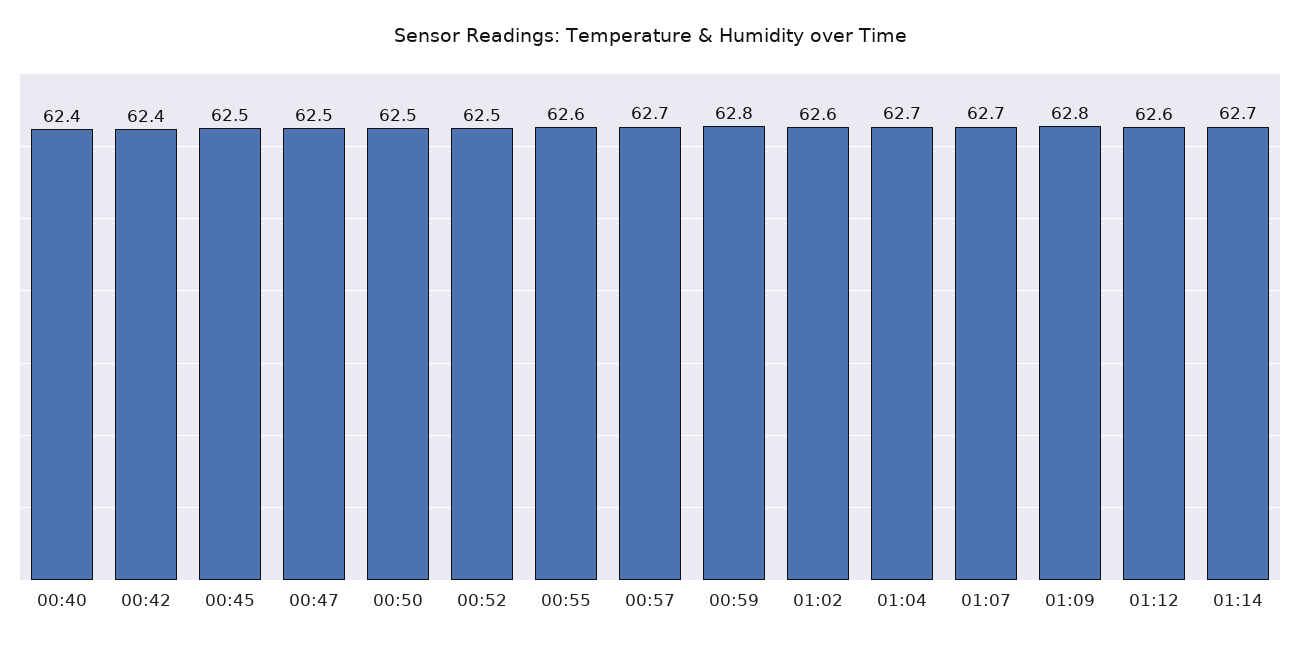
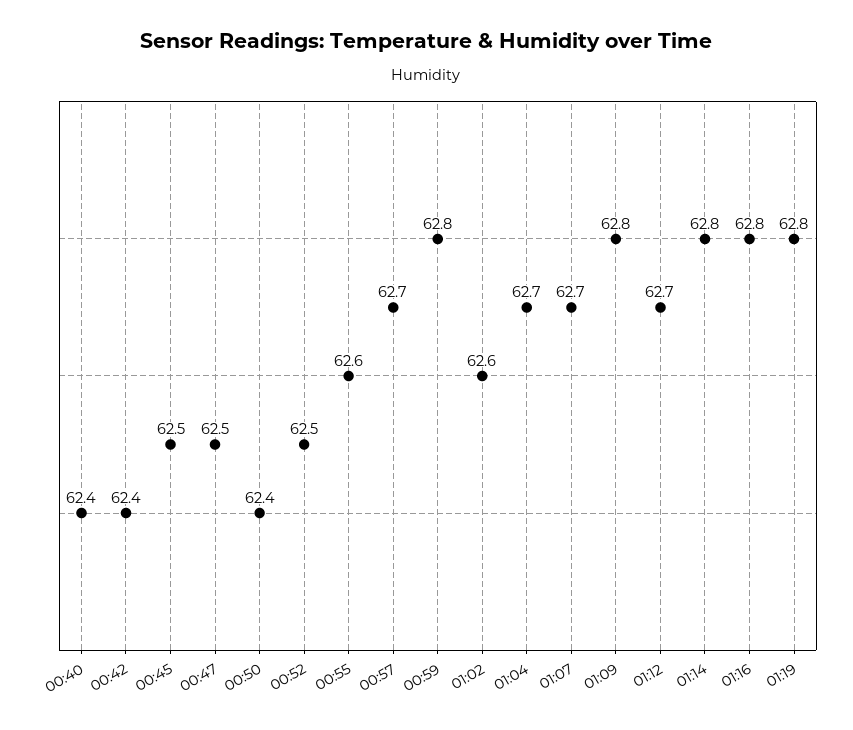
00:50: 62.5 -> 62.4
01:12: 62.6 -> 62.7
01:14: 62.7 -> 62.8
01:16: none -> 62.8
01:19: none -> 62.8

